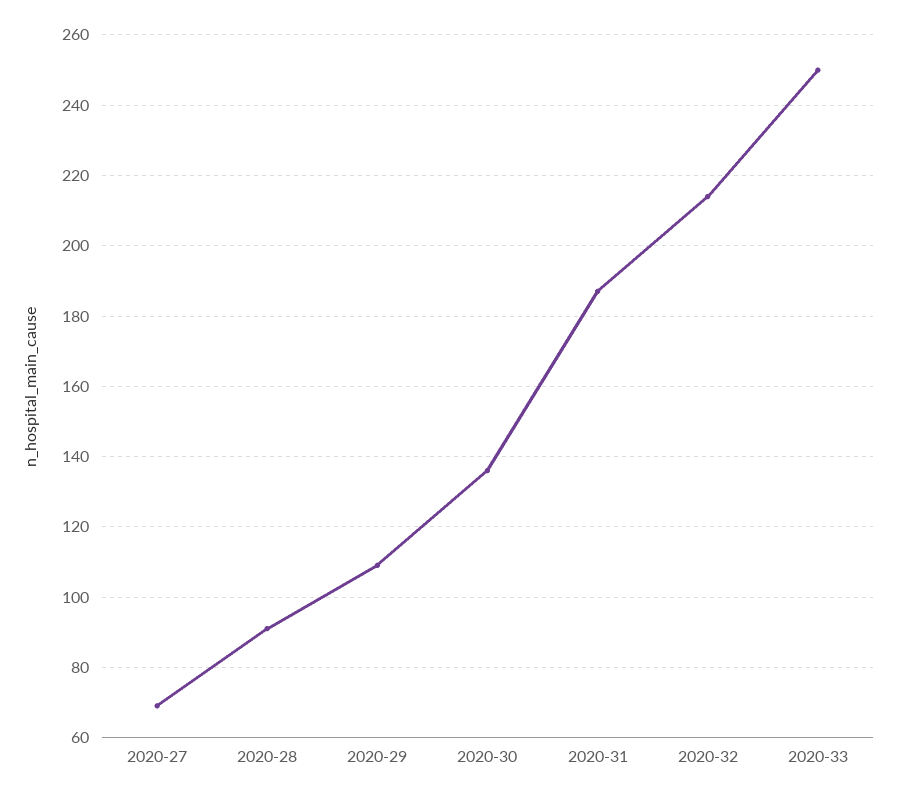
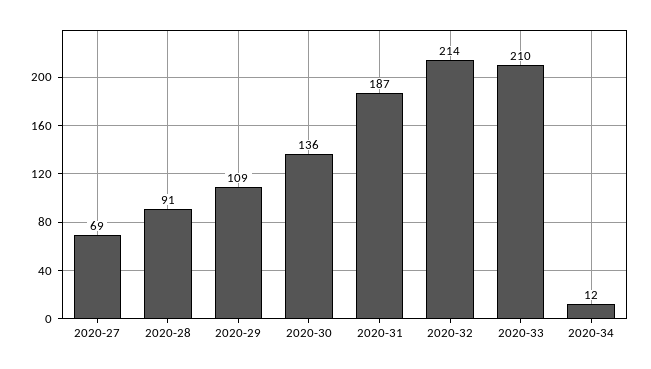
2020-33: 250 -> 210
2020-34: none -> 12

